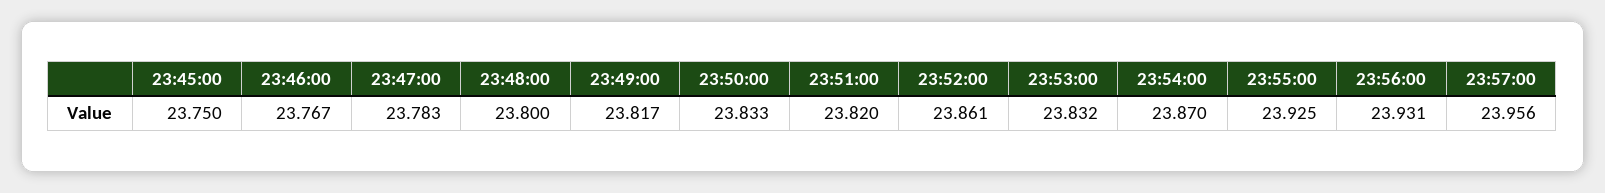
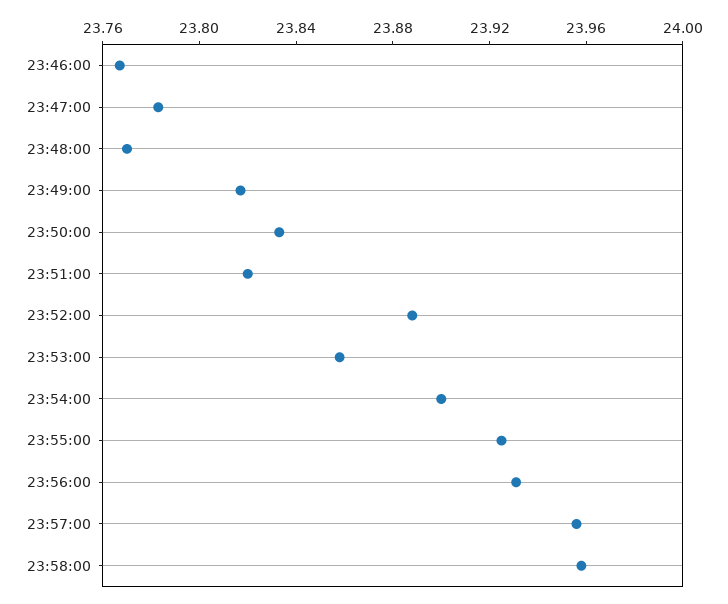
23:45:00: 23.75 -> none
23:48:00: 23.8 -> 23.77
23:52:00: 23.861 -> 23.89
23:53:00: 23.832 -> 23.86
23:54:00: 23.87 -> 23.9
23:58:00: none -> 23.96

